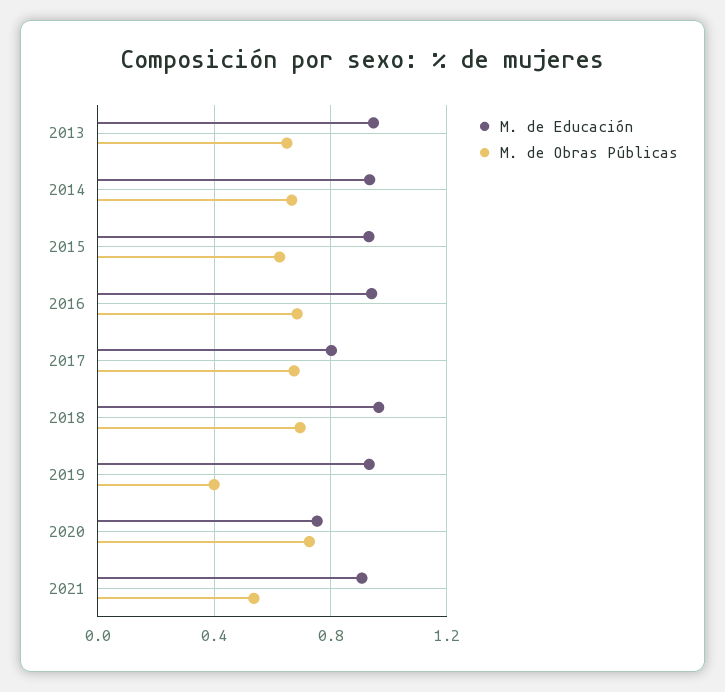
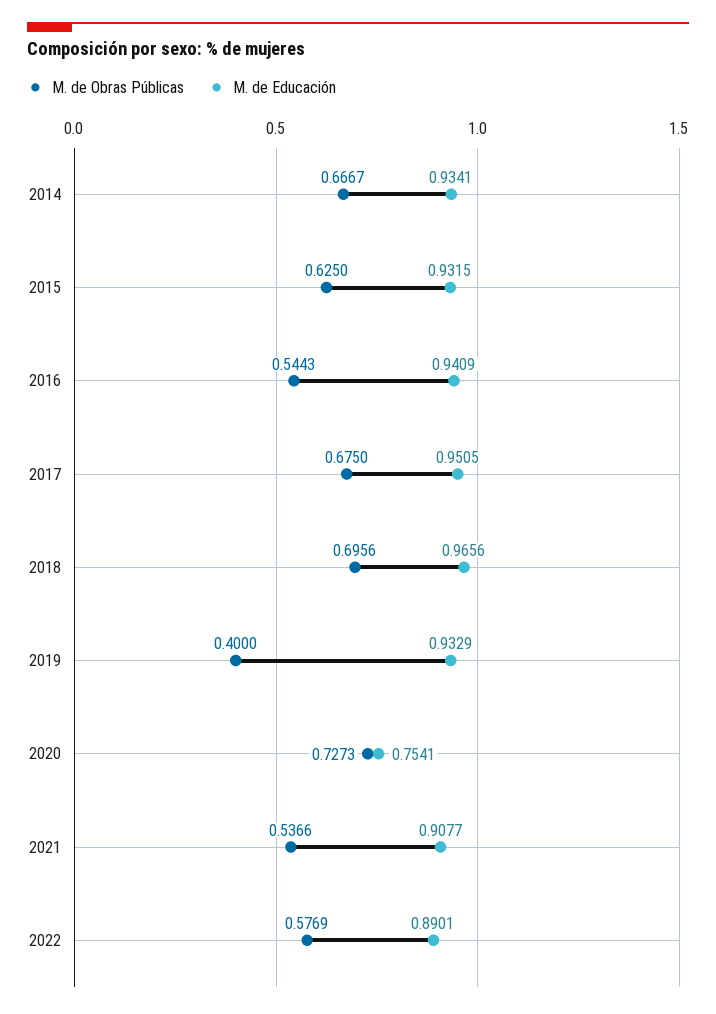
M. de Educación, 2013: 0.95 -> none
M. de Obras Públicas, 2013: 0.65 -> none
M. de Obras Públicas, 2016: 0.7 -> 0.5443
M. de Educación, 2017: 0.8 -> 0.9505
M. de Obras Públicas, 2022: none -> 0.5769
M. de Educación, 2022: none -> 0.8901

